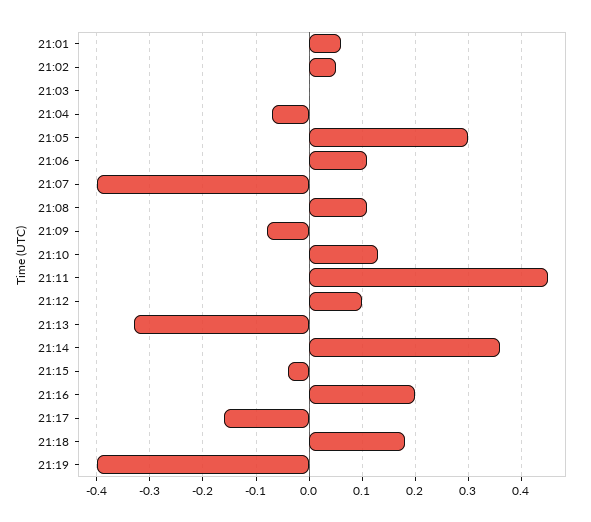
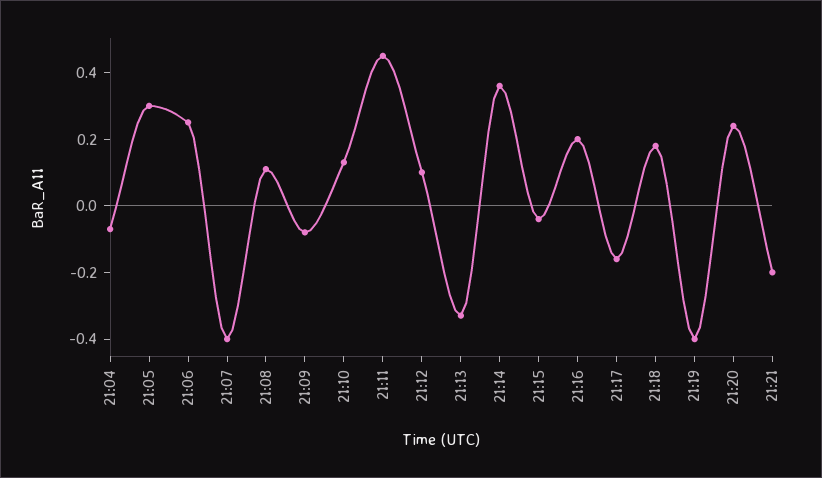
21:01: 0.05 -> none
21:02: 0.05 -> none
21:03: 0 -> none
21:06: 0.1 -> 0.25
21:20: none -> 0.25
21:21: none -> -0.2

